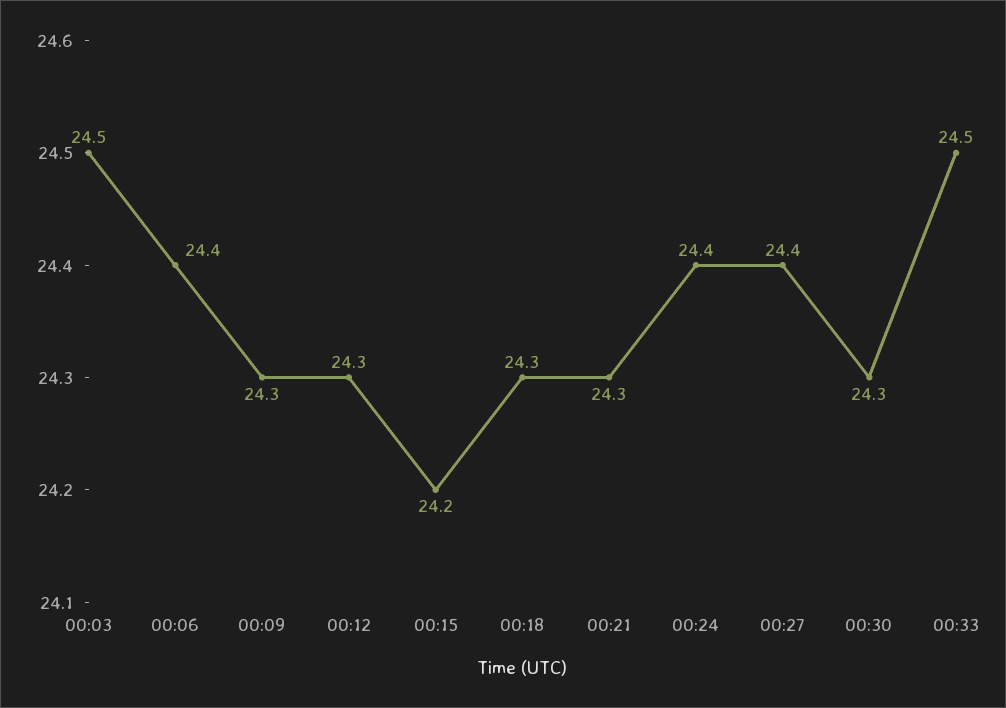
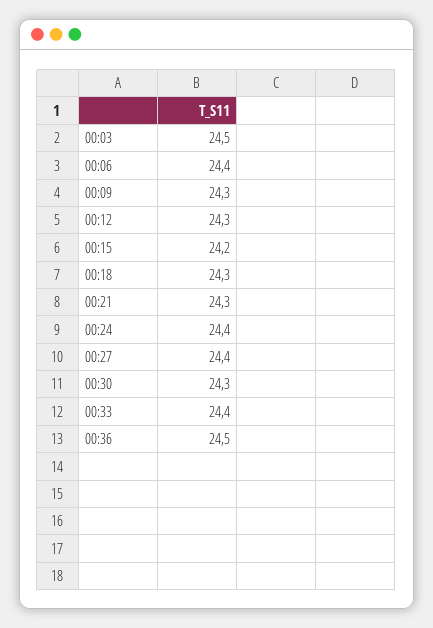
00:33: 24.5 -> 24.4
00:36: none -> 24.5

